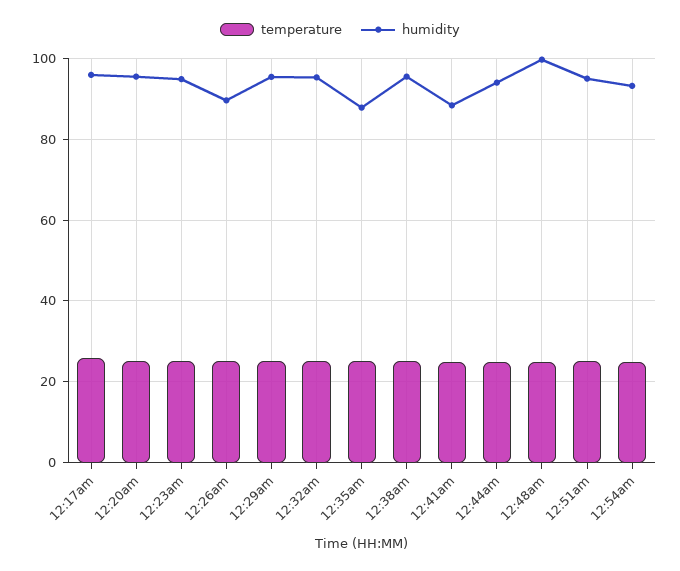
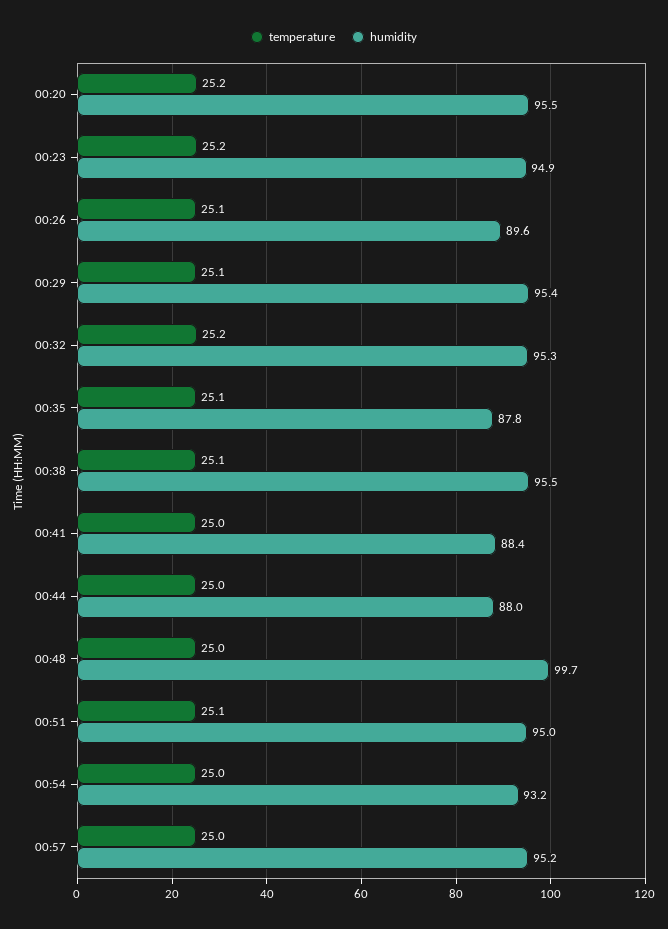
temperature, 12:17am: 26 -> none
humidity, 12:17am: 96 -> none
humidity, 12:44am: 94 -> 88
temperature, 00:57: none -> 25
humidity, 00:57: none -> 95.2

